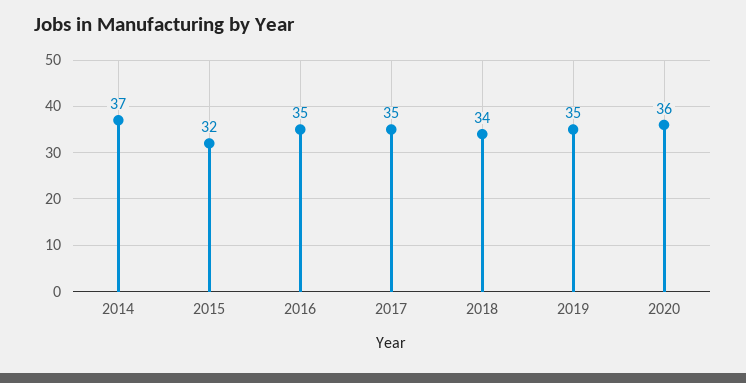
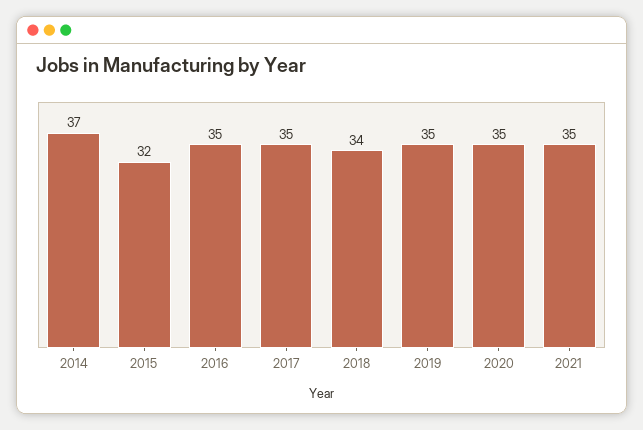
2020: 36 -> 35
2021: none -> 35

